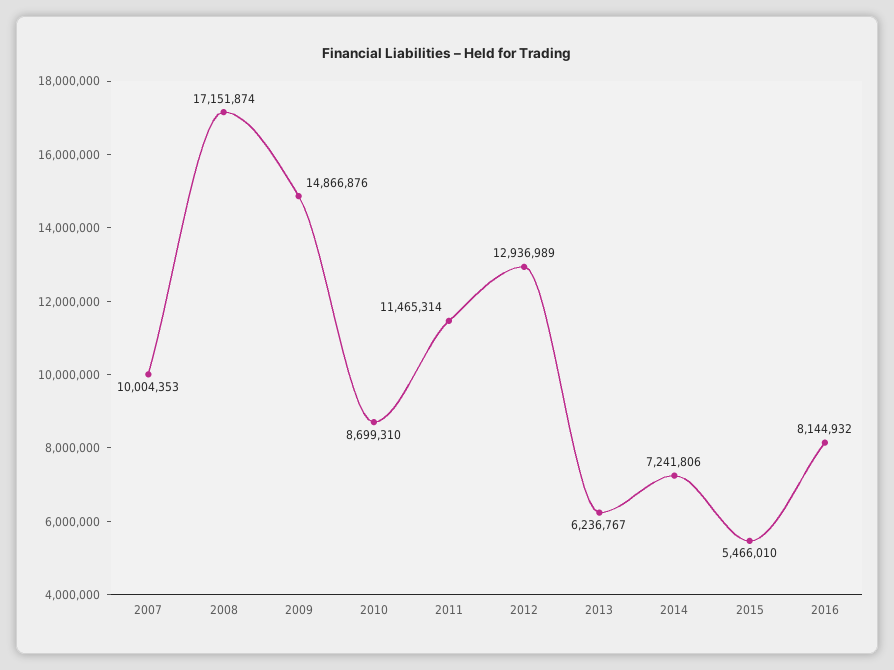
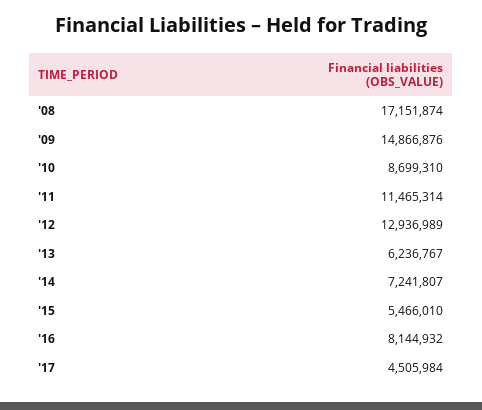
2007: 10004353 -> none
2014: 7241806 -> 7241807
'17: none -> 4505984

